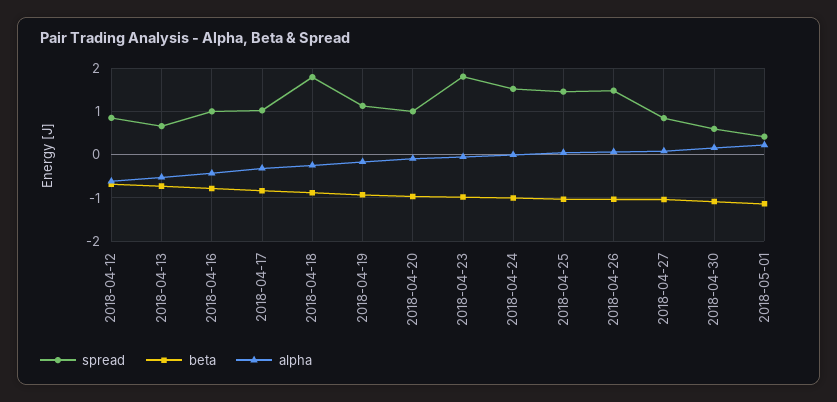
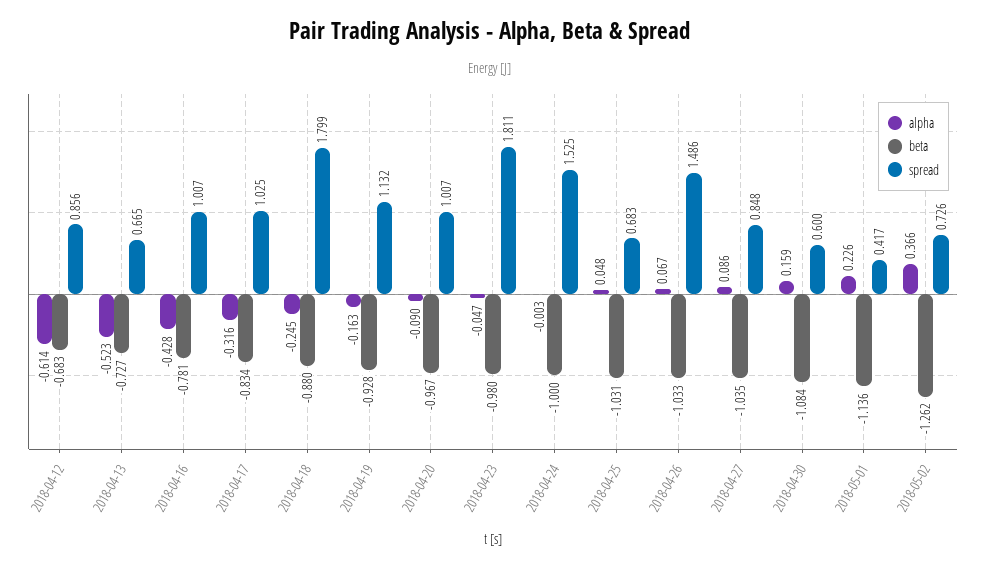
spread, 2018-04-25: 1.4 -> 0.683
alpha, 2018-05-02: none -> 0.366
beta, 2018-05-02: none -> -1.262
spread, 2018-05-02: none -> 0.726

